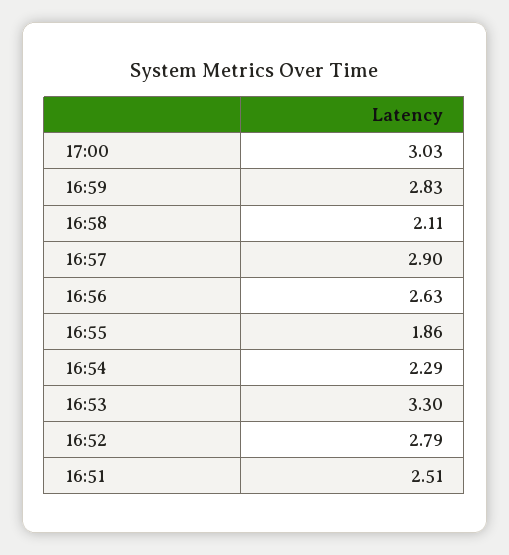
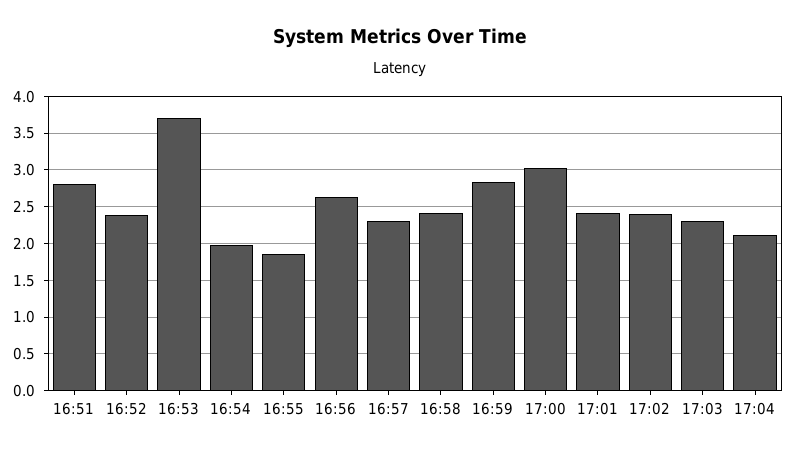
16:58: 2.11 -> 2.4
16:57: 2.9 -> 2.3
16:54: 2.29 -> 2
16:53: 3.3 -> 3.7
16:52: 2.79 -> 2.4
16:51: 2.51 -> 2.8
17:01: none -> 2.4
17:02: none -> 2.4
17:03: none -> 2.3
17:04: none -> 2.1

